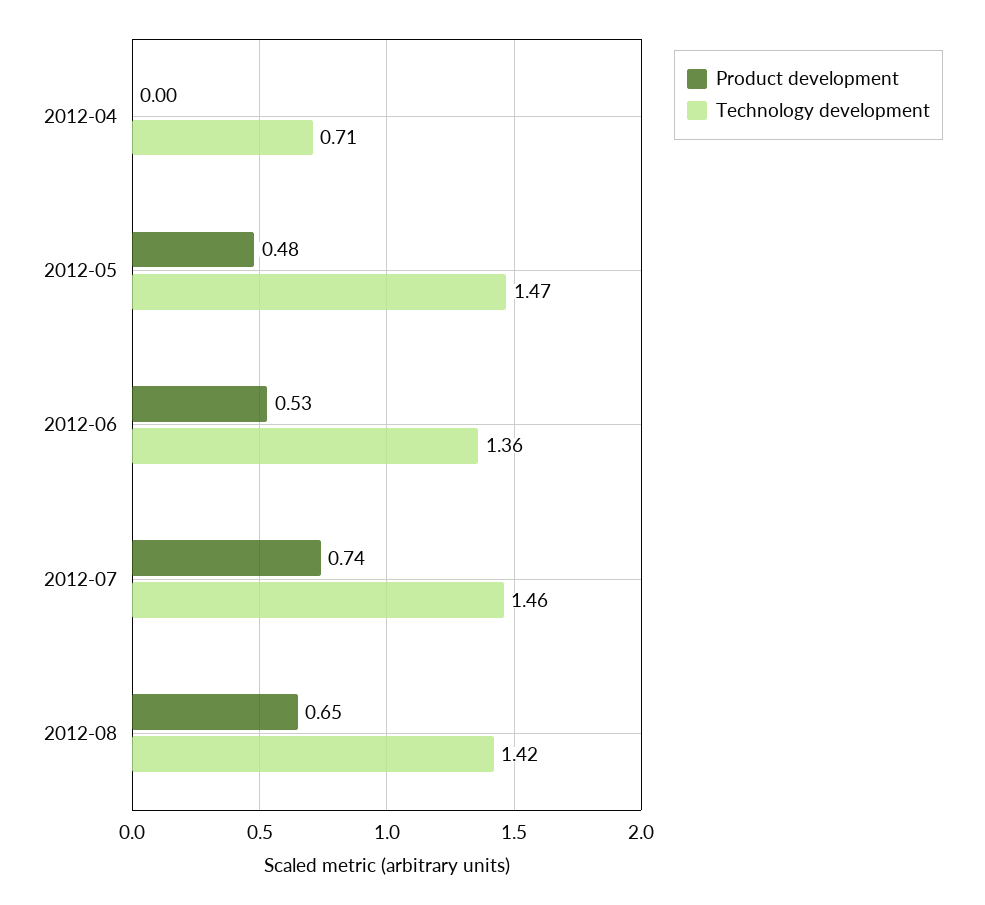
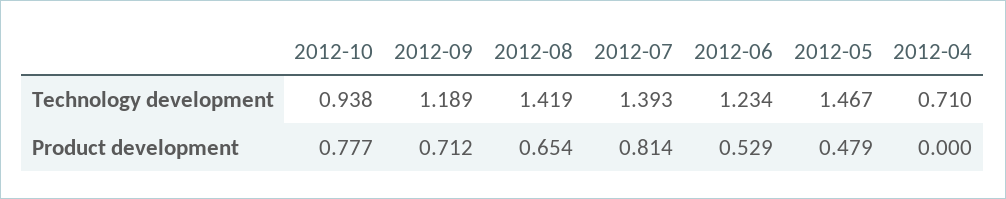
Technology development, 2012-06: 1.36 -> 1.234
Product development, 2012-07: 0.74 -> 0.814
Technology development, 2012-07: 1.46 -> 1.393
Technology development, 2012-10: none -> 0.938
Technology development, 2012-09: none -> 1.189
Product development, 2012-10: none -> 0.777
Product development, 2012-09: none -> 0.712

